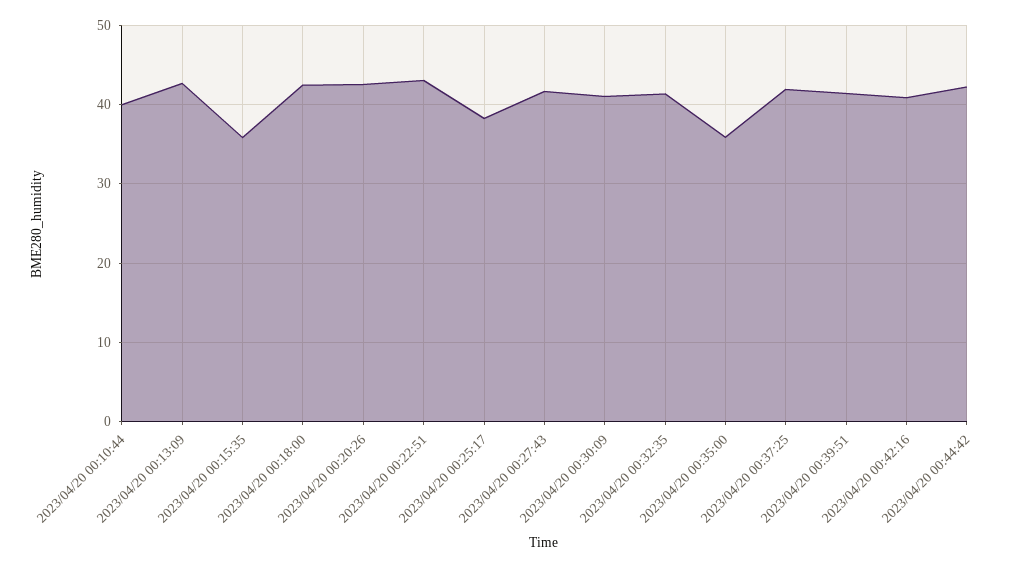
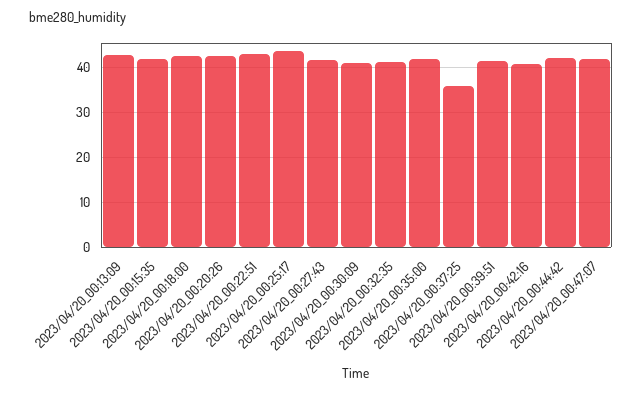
2023/04/20 00:10:44: 40 -> none
2023/04/20 00:15:35: 36 -> 42
2023/04/20 00:25:17: 38 -> 44
2023/04/20 00:35:00: 36 -> 42
2023/04/20 00:37:25: 42 -> 36
2023/04/20_00:47:07: none -> 42

